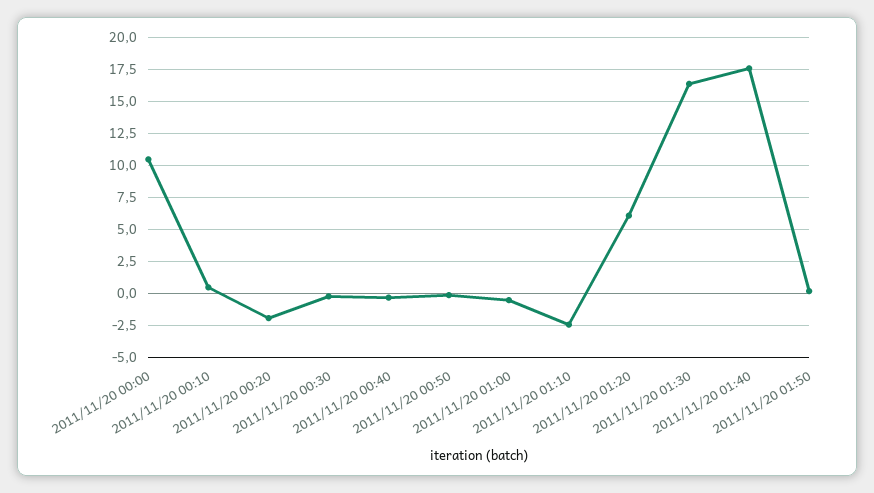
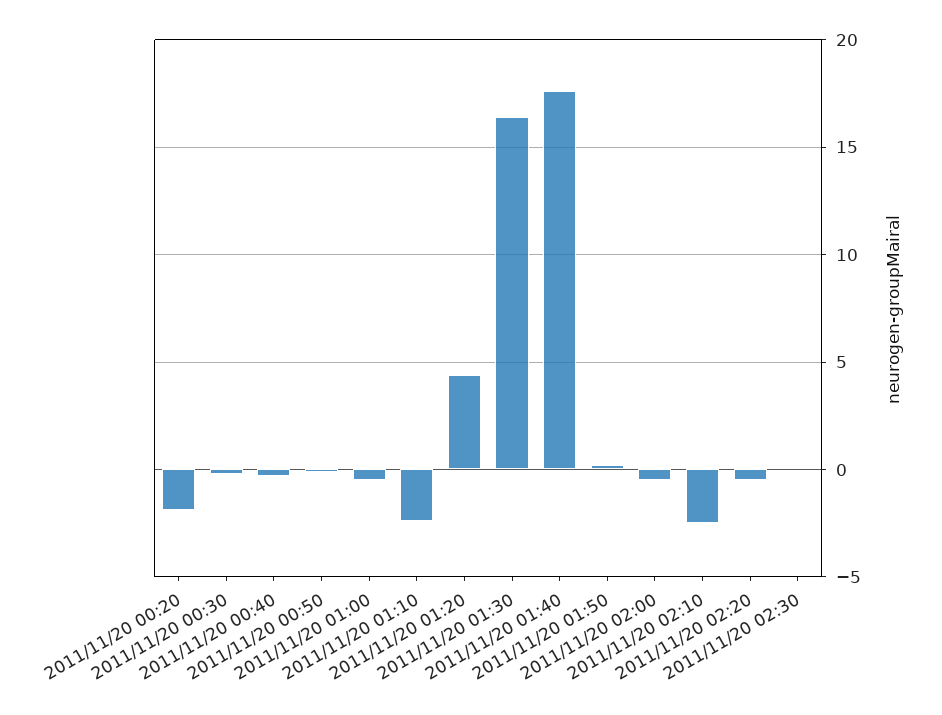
2011/11/20 00:00: 10.5 -> none
2011/11/20 00:10: 0.5 -> none
2011/11/20 01:20: 6 -> 4.5
2011/11/20 02:00: none -> -0.5
2011/11/20 02:10: none -> -2.5
2011/11/20 02:20: none -> -0.5
2011/11/20 02:30: none -> 0

